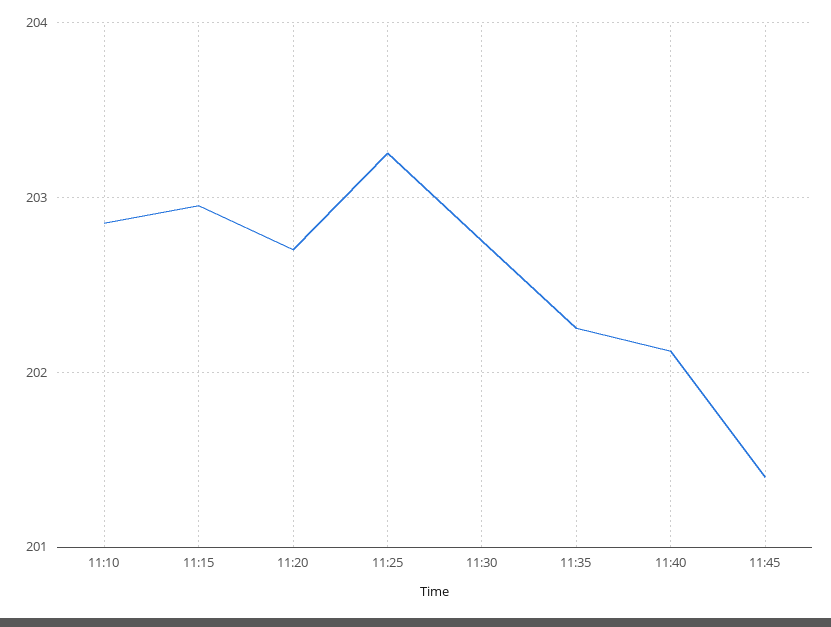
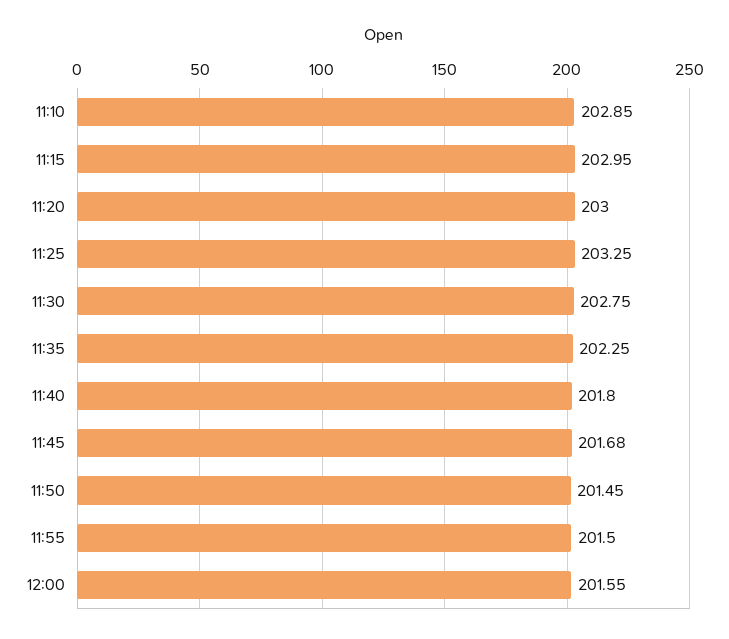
11:20: 202.7 -> 203
11:40: 202.1 -> 201.8
11:45: 201.4 -> 201.68
11:50: none -> 201.45
11:55: none -> 201.5
12:00: none -> 201.55

